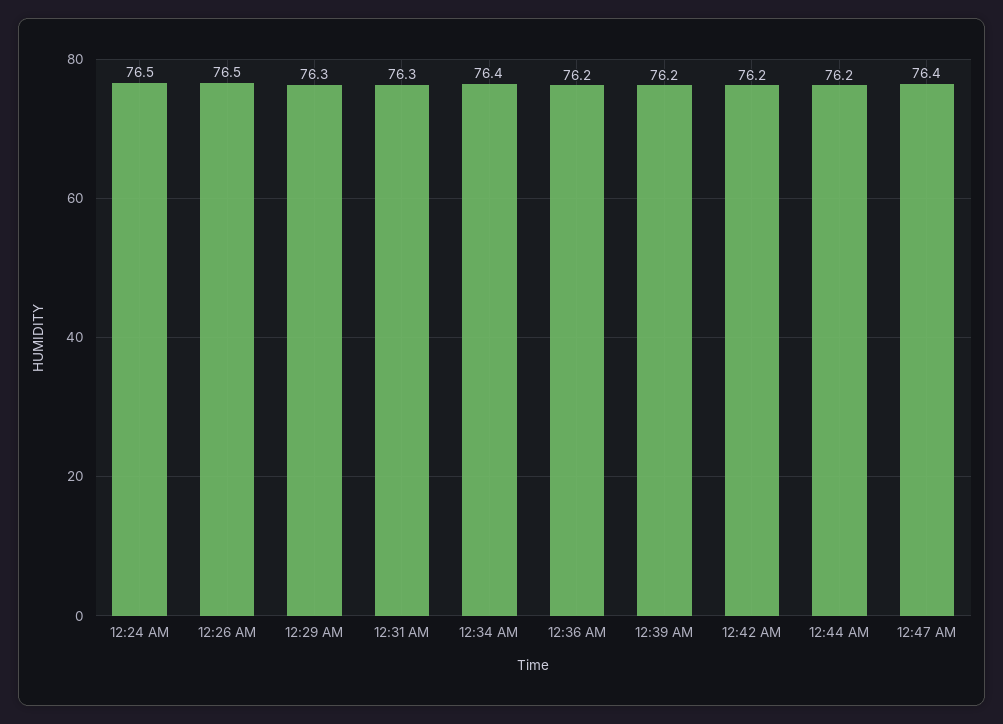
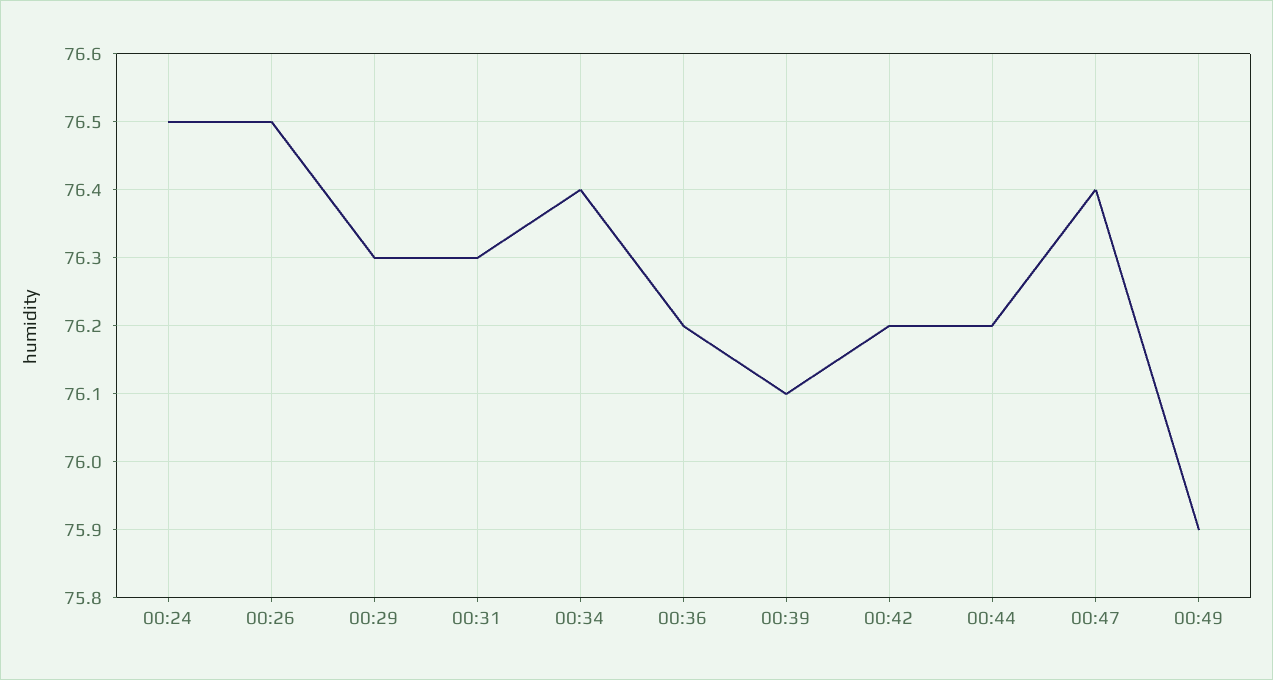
12:39 AM: 76.2 -> 76.1
00:49: none -> 75.9

